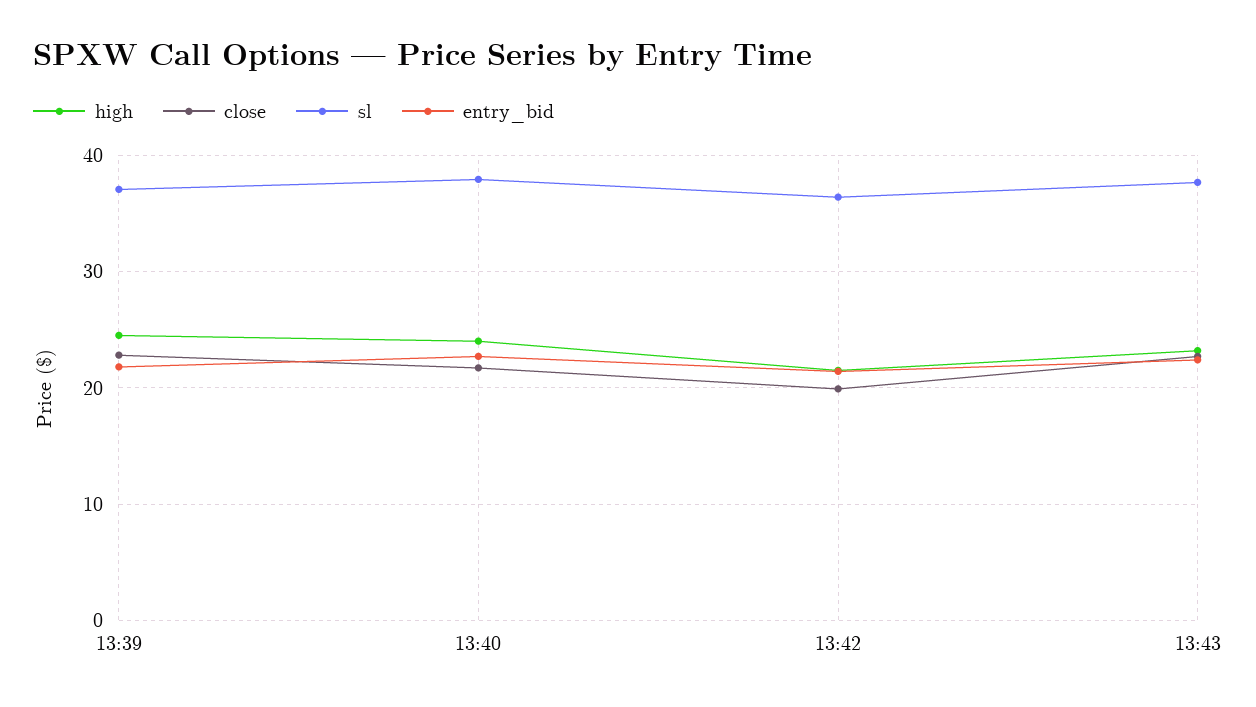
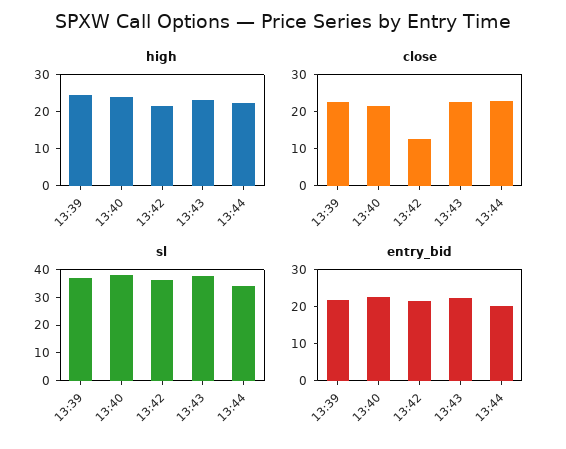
close, 13:42: 20 -> 12.5
high, 13:44: none -> 22.5
close, 13:44: none -> 22.5
sl, 13:44: none -> 35
entry_bid, 13:44: none -> 20

